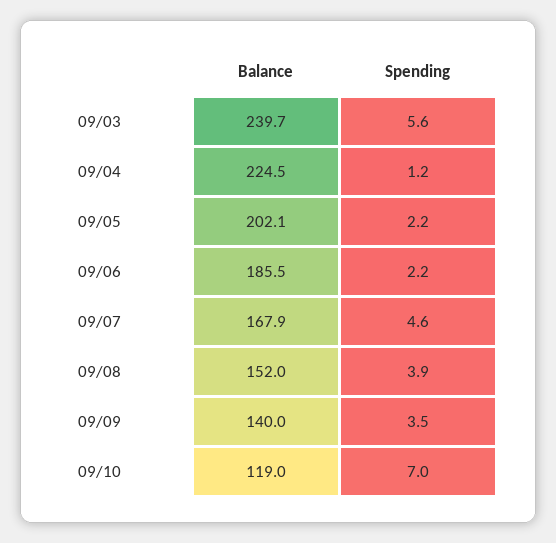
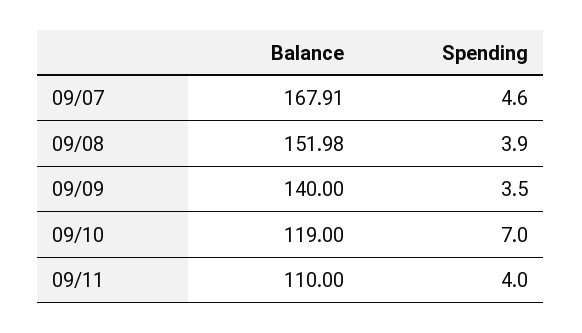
Balance, 09/03: 239.7 -> none
Spending, 09/03: 5.6 -> none
Balance, 09/04: 224.5 -> none
Spending, 09/04: 1.2 -> none
Balance, 09/05: 202.1 -> none
Spending, 09/05: 2.2 -> none
Balance, 09/06: 185.5 -> none
Spending, 09/06: 2.2 -> none
Balance, 09/11: none -> 110
Spending, 09/11: none -> 4

